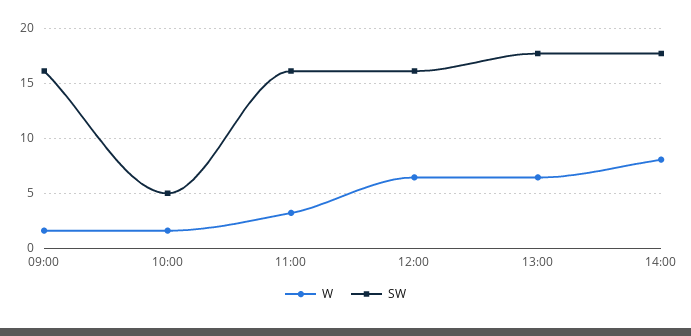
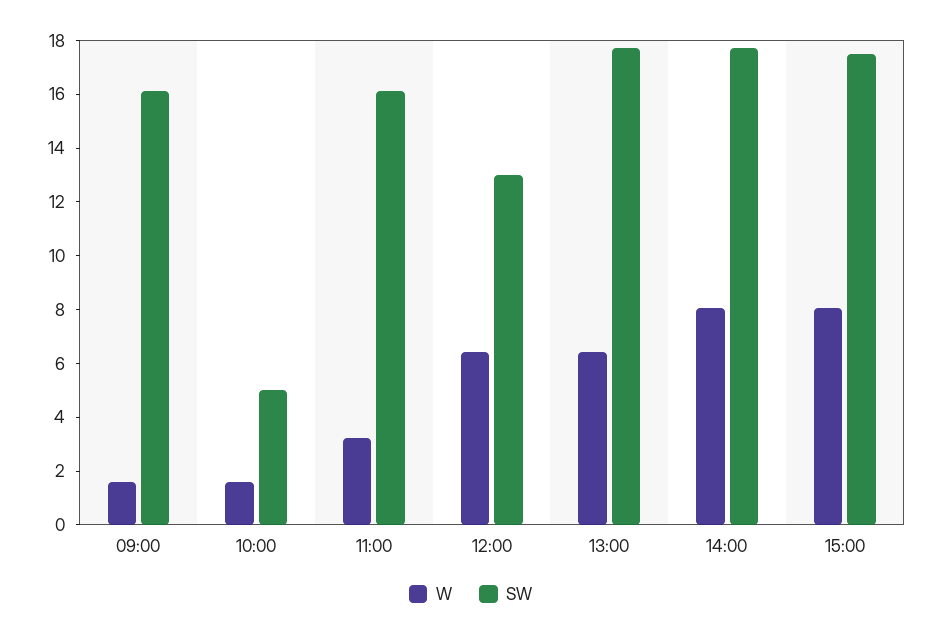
SW, 12:00: 16 -> 13
W, 15:00: none -> 8
SW, 15:00: none -> 17.5

